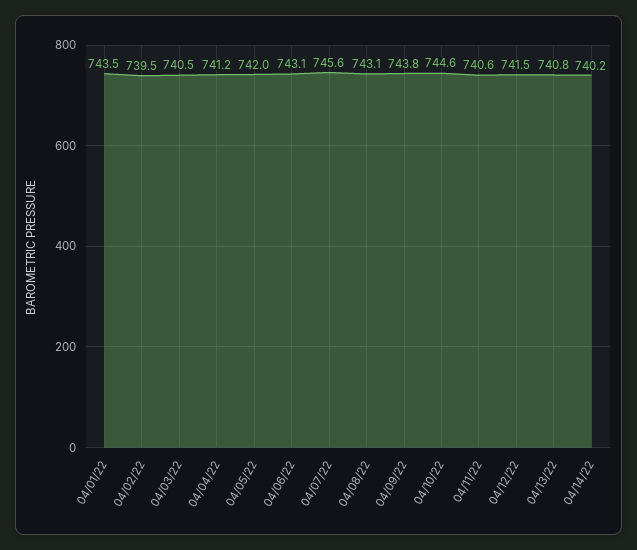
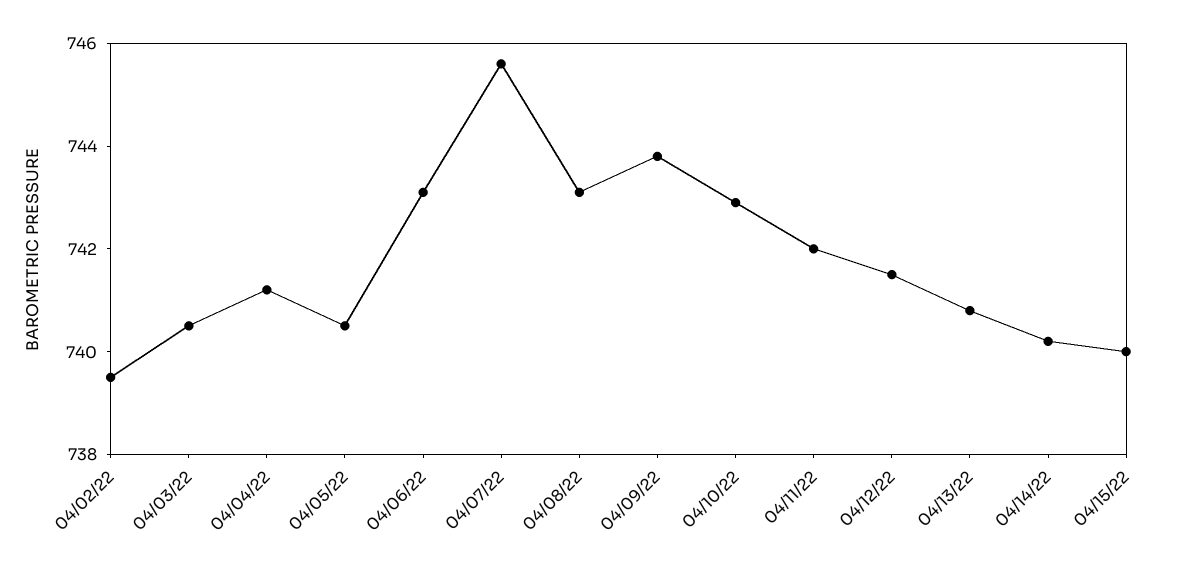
04/01/22: 743.5 -> none
04/05/22: 742 -> 740.5
04/10/22: 744.6 -> 743
04/11/22: 740.6 -> 742
04/15/22: none -> 740

